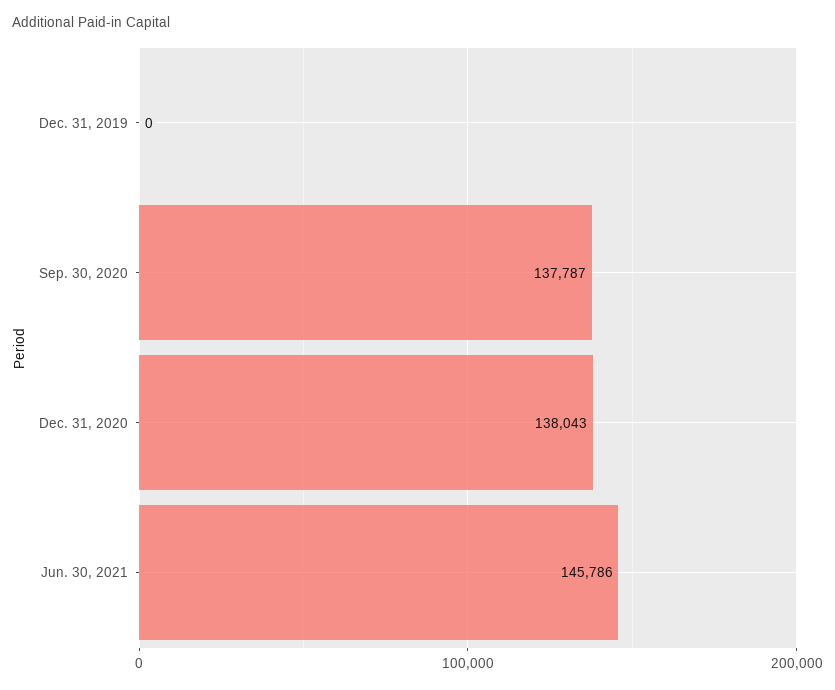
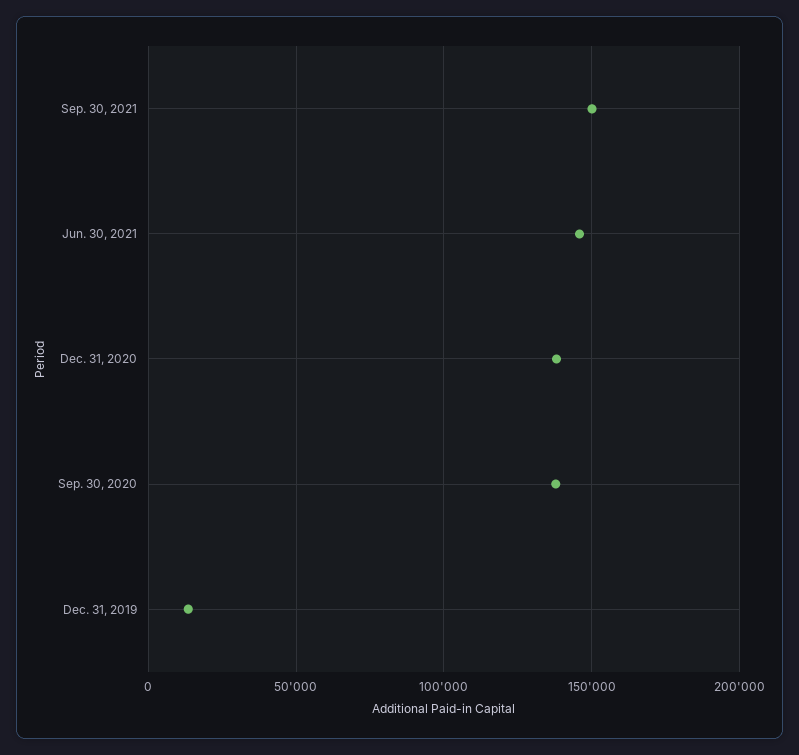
Dec. 31, 2019: 0 -> 15000
Sep. 30, 2021: none -> 150000

